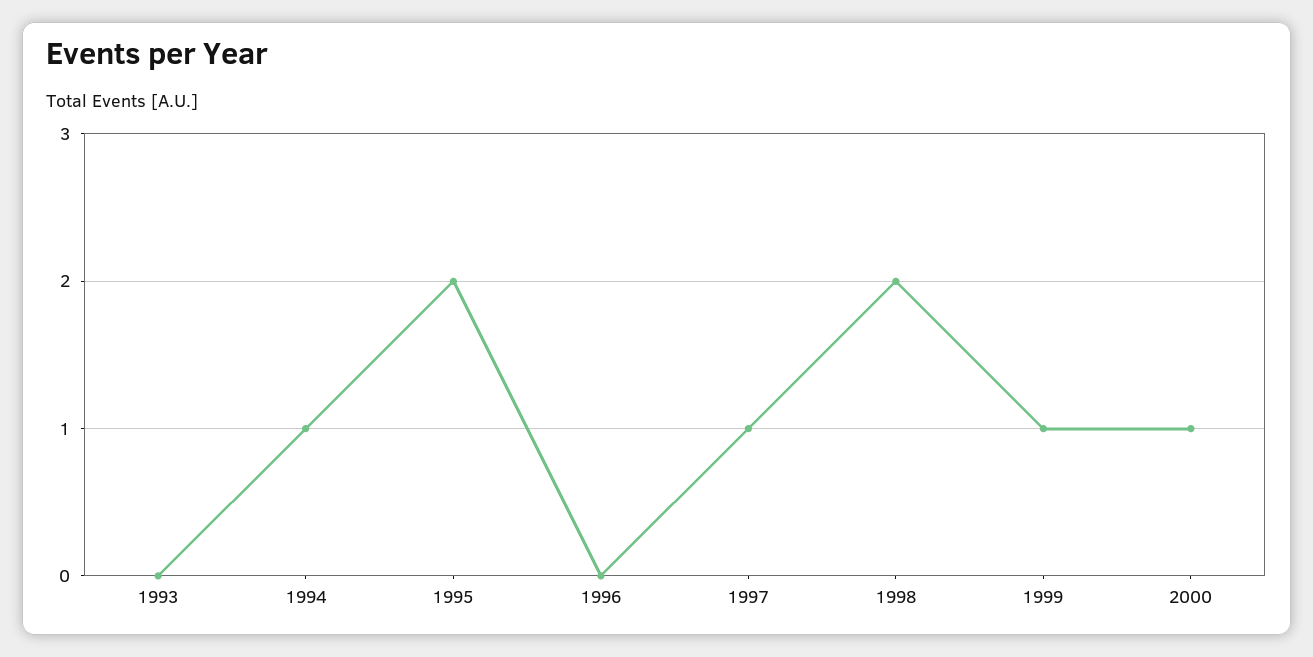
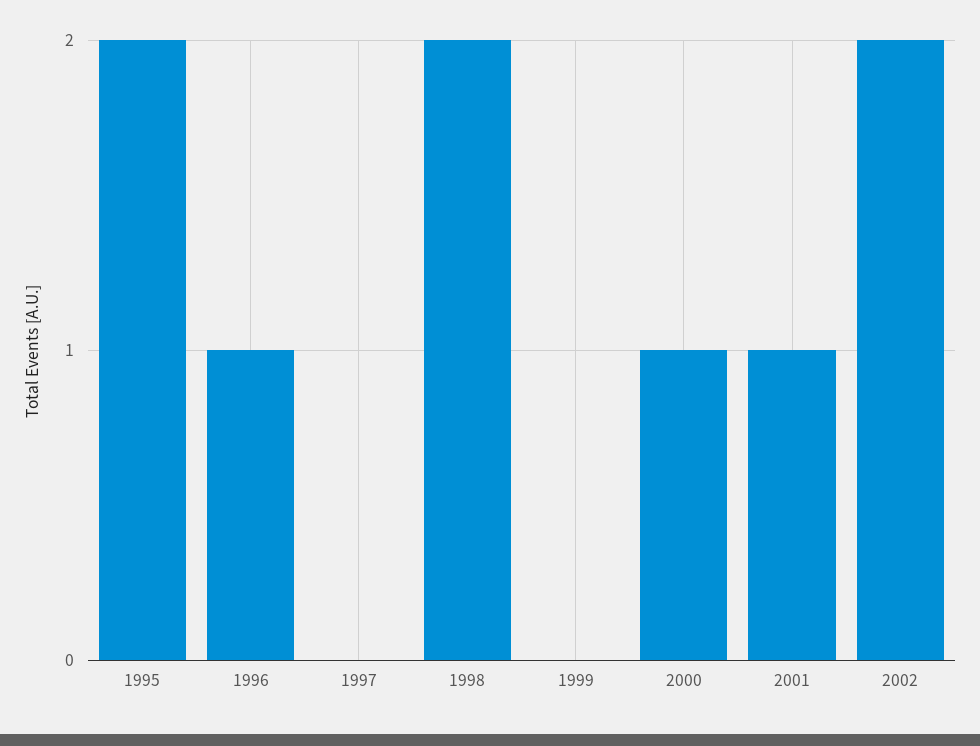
1993: 0 -> none
1994: 1 -> none
1996: 0 -> 1
1997: 1 -> 0
1999: 1 -> 0
2001: none -> 1
2002: none -> 2

